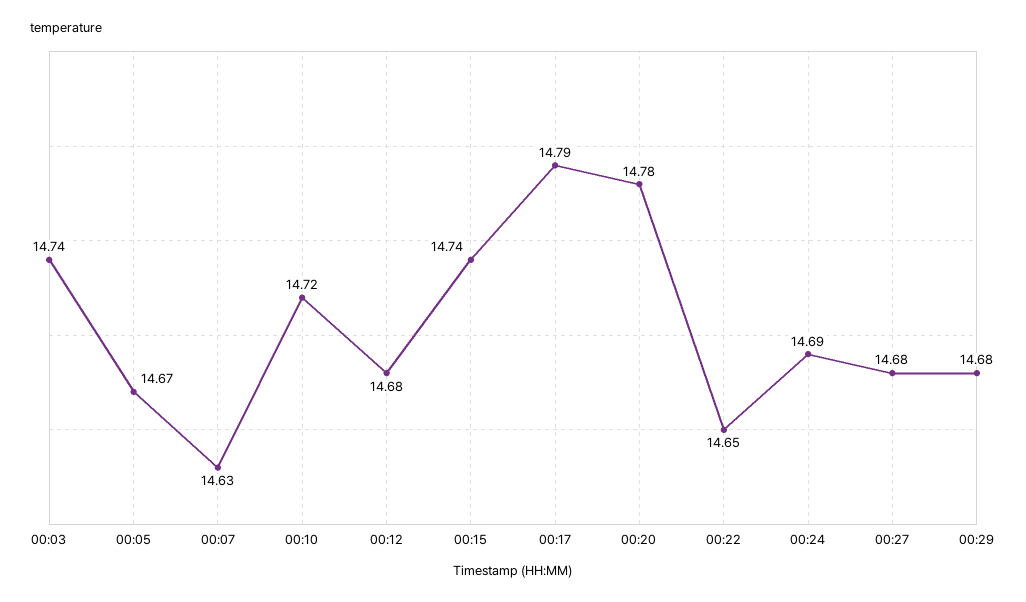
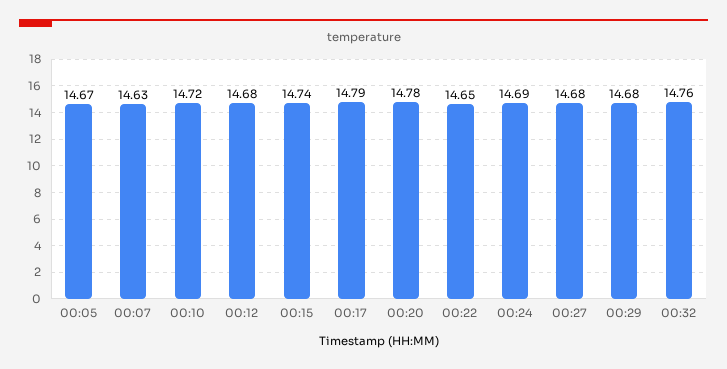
00:03: 14.74 -> none
00:32: none -> 14.76

